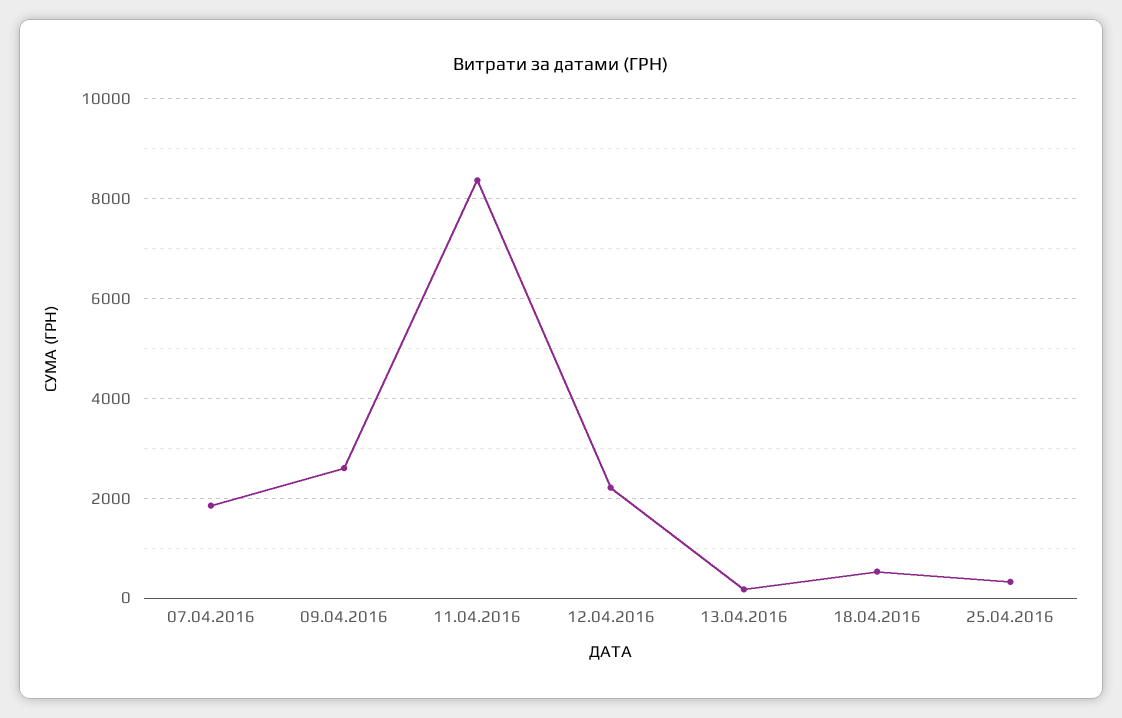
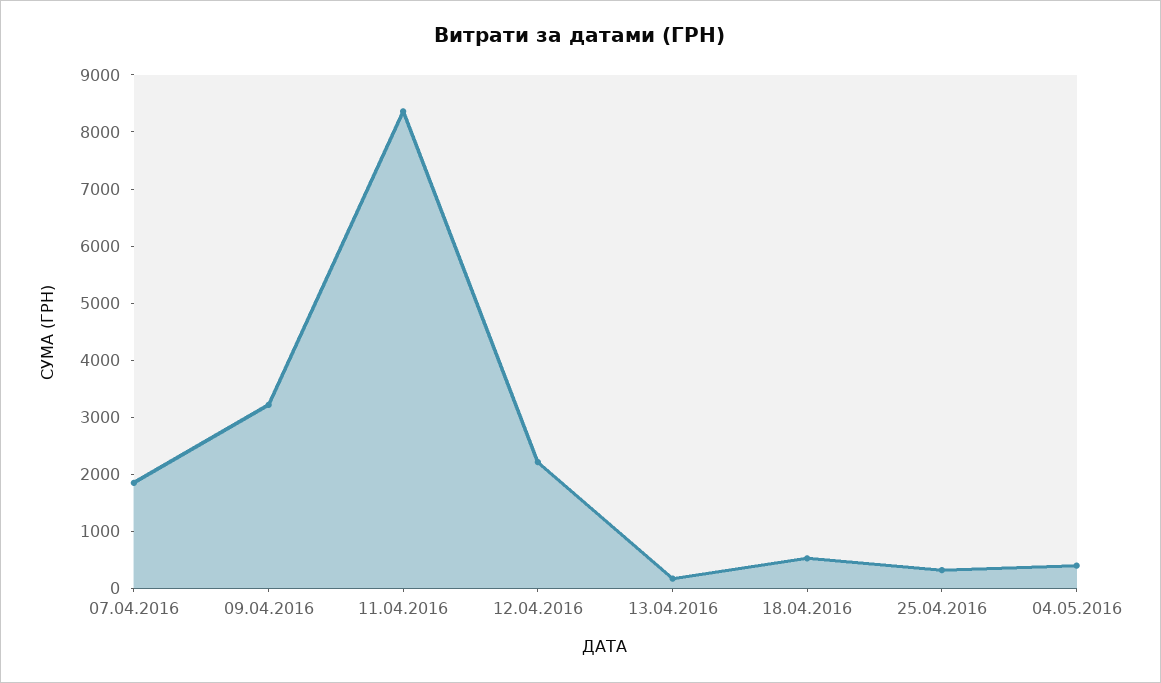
09.04.2016: 2600 -> 3200
04.05.2016: none -> 400

